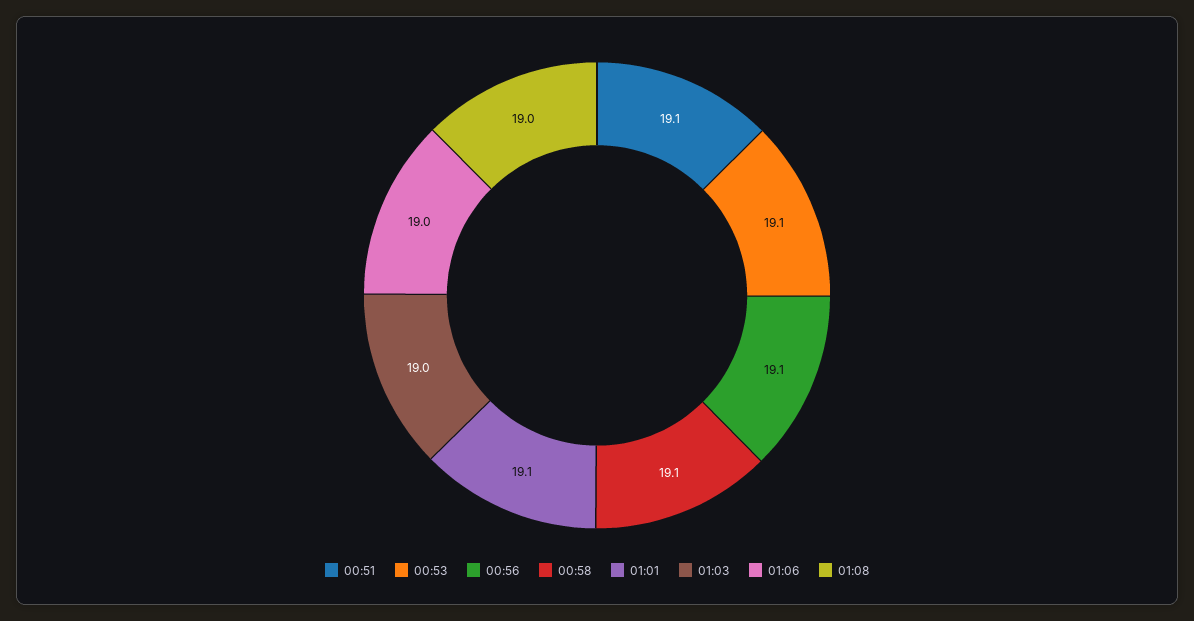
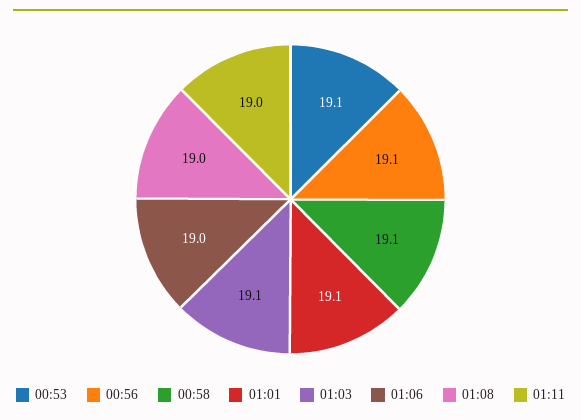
00:51: 19.1 -> none
01:03: 19 -> 19.1
01:11: none -> 19

